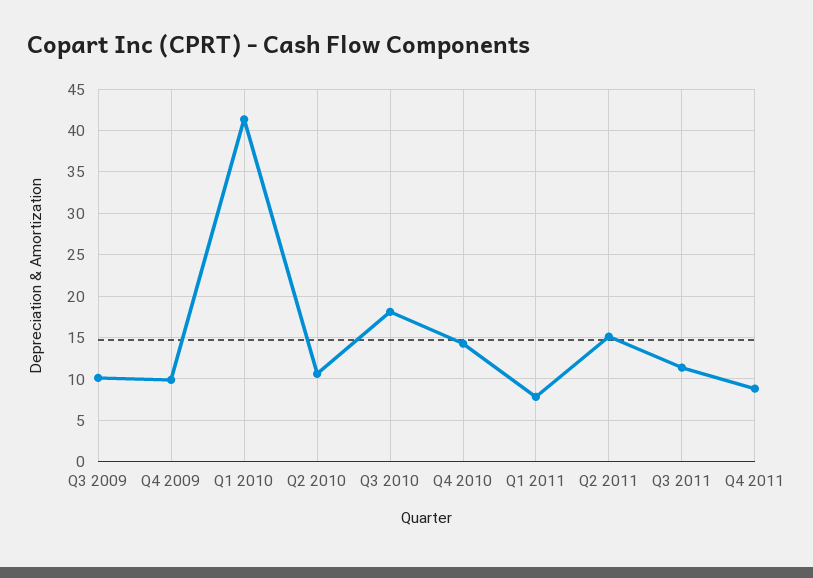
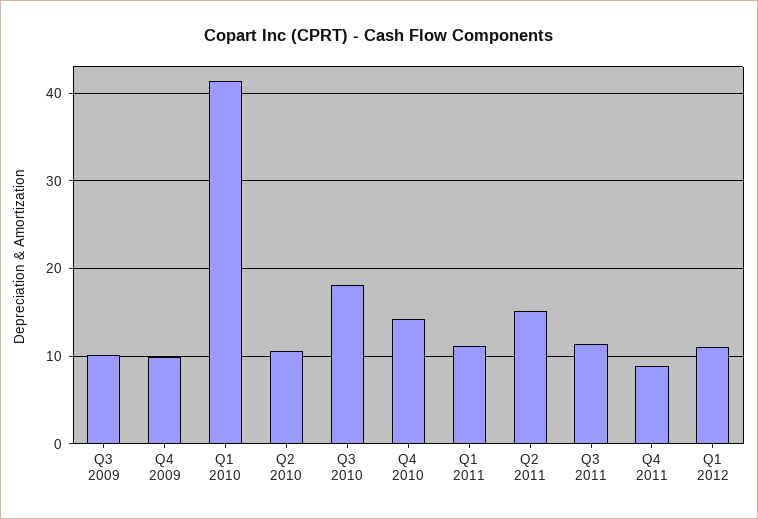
Q1 2011: 8 -> 11
Q1 2012: none -> 11

